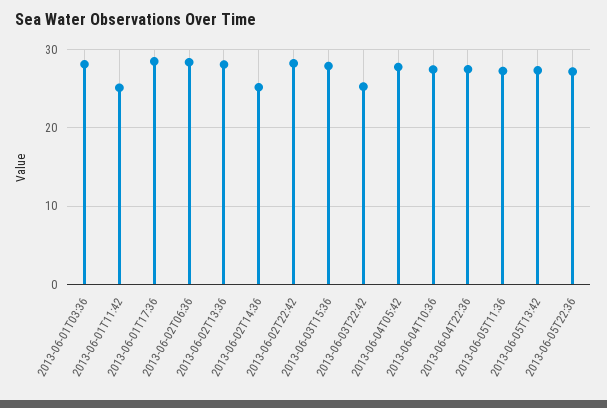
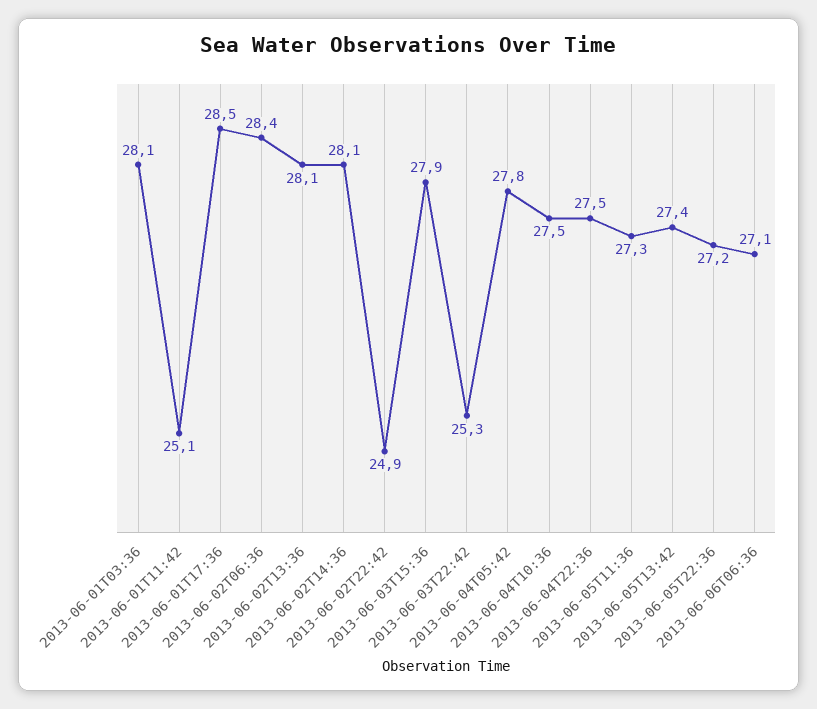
2013-06-02T14:36: 25 -> 28.1
2013-06-02T22:42: 28 -> 24.9
2013-06-06T06:36: none -> 27.1

